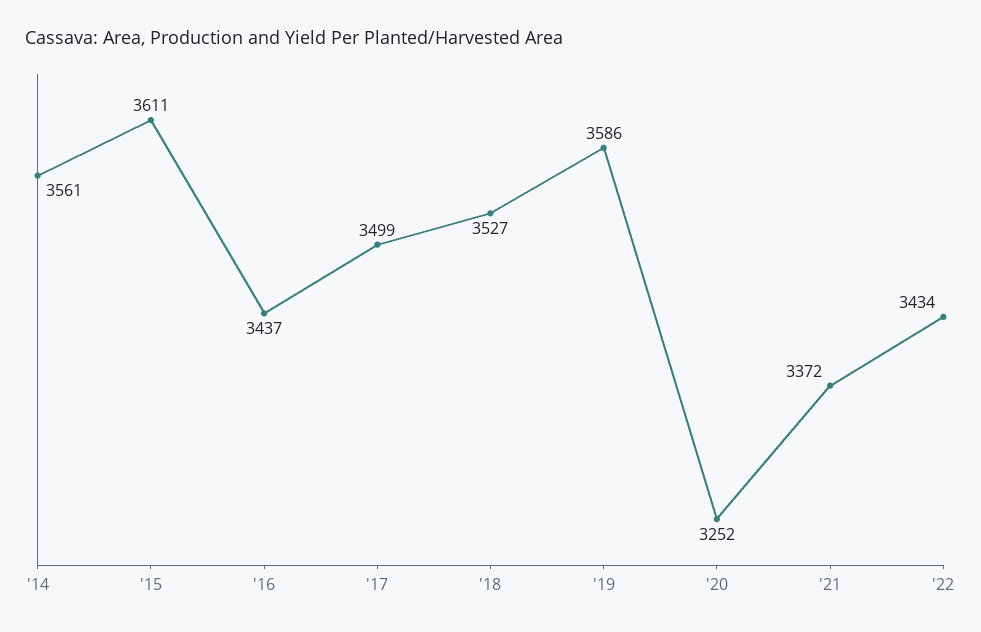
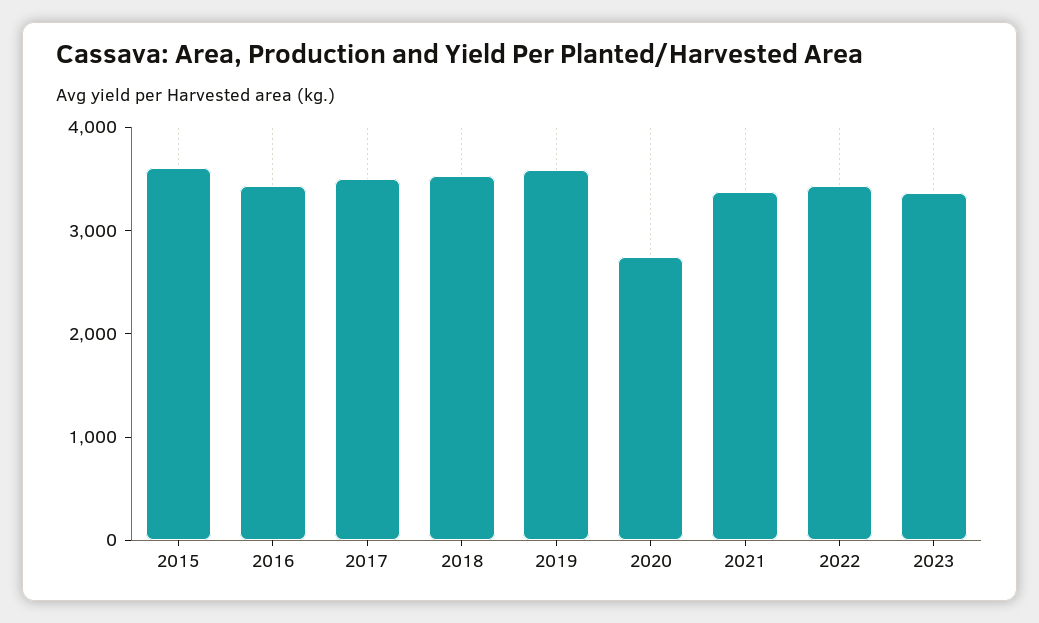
'14: 3561 -> none
'20: 3252 -> 2800
2023: none -> 3400

